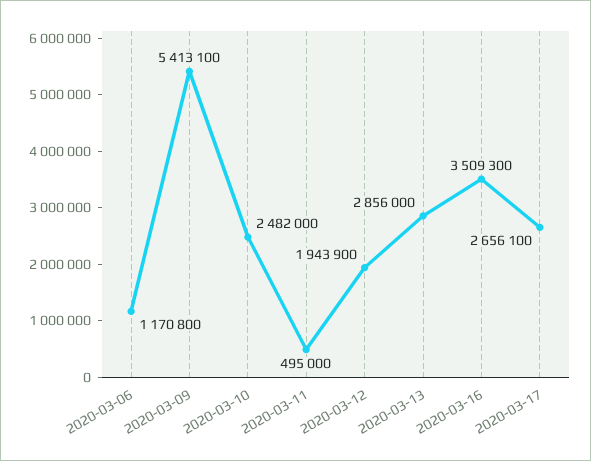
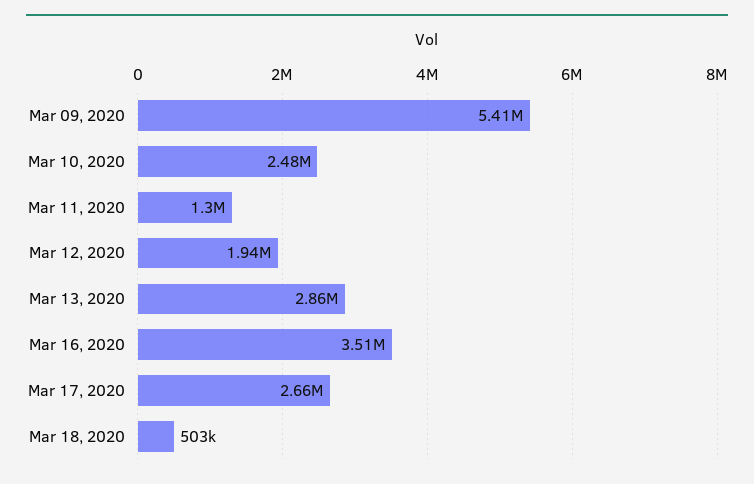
2020-03-06: 1170800 -> none
2020-03-11: 495000 -> 1300000
Mar 18, 2020: none -> 503000

